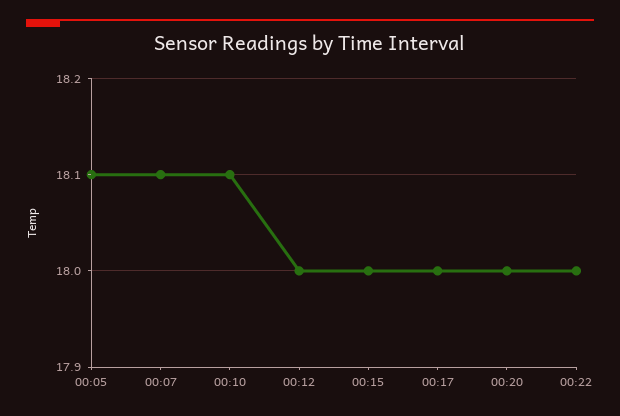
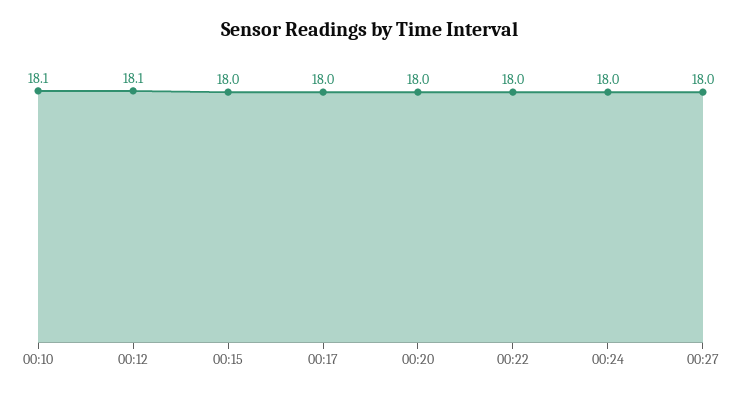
00:05: 18.1 -> none
00:07: 18.1 -> none
00:12: 18 -> 18.1
00:24: none -> 18
00:27: none -> 18

